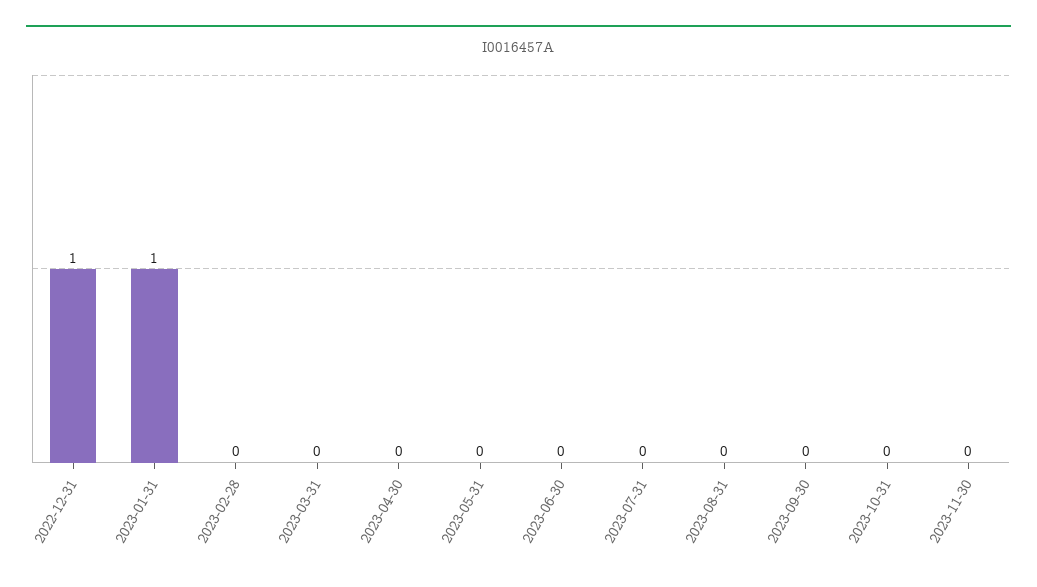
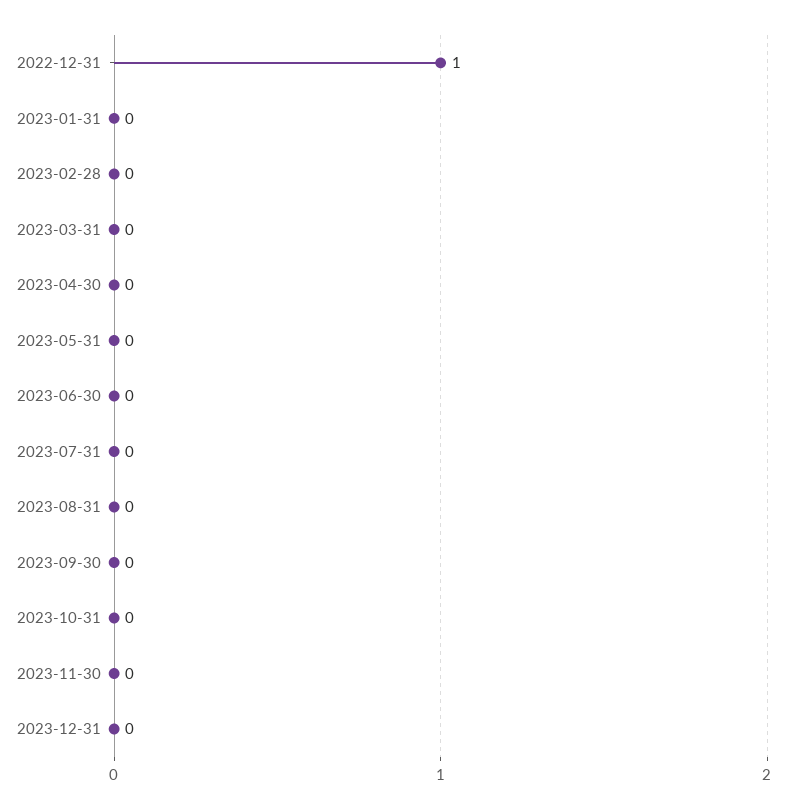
2023-01-31: 1 -> 0
2023-12-31: none -> 0

